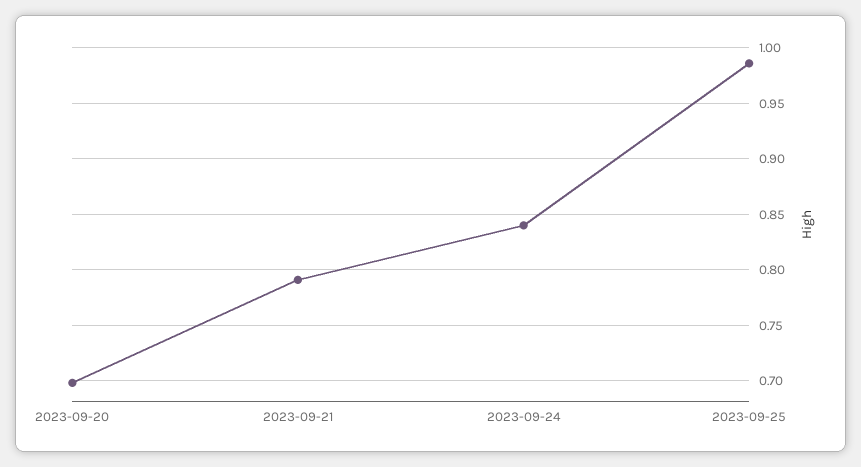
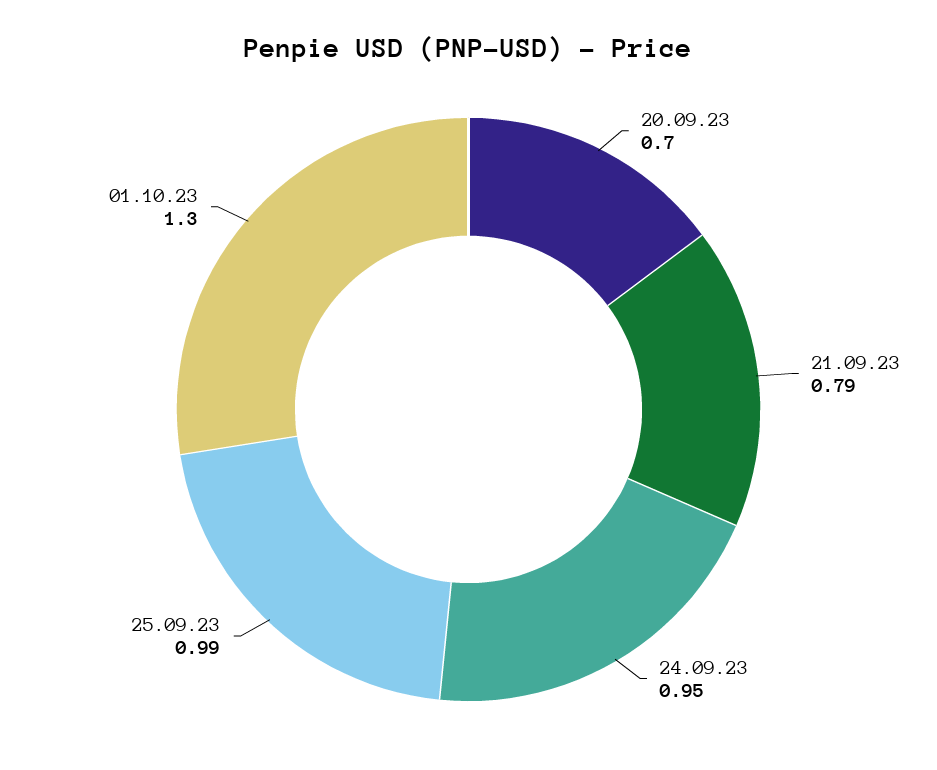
2023-09-24: 0.84 -> 0.95
01.10.23: none -> 1.3

